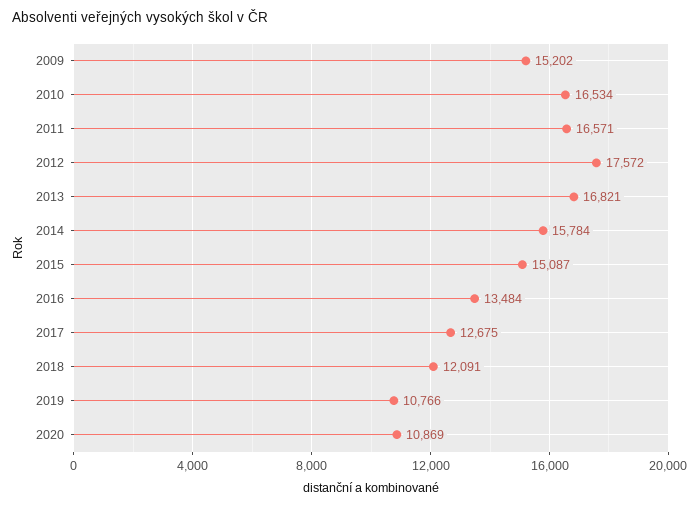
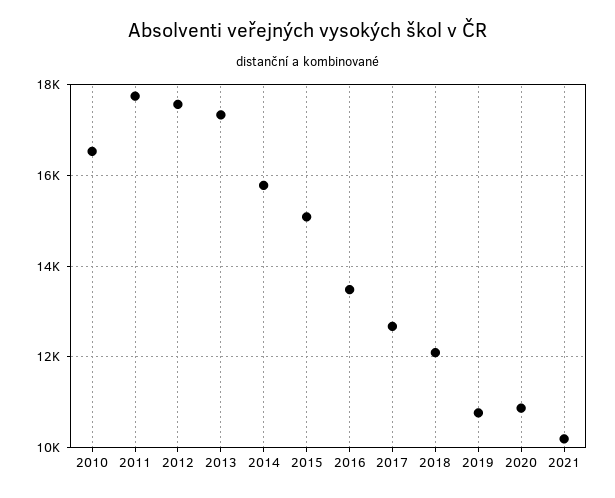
2009: 15202 -> none
2011: 16571 -> 17800
2013: 16821 -> 17400
2021: none -> 10200

